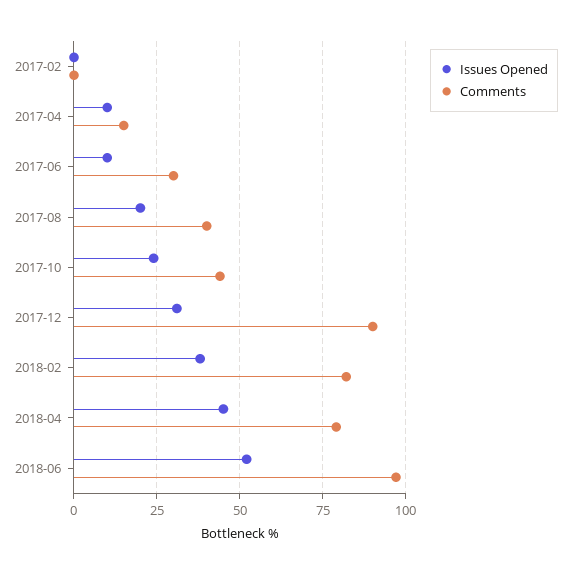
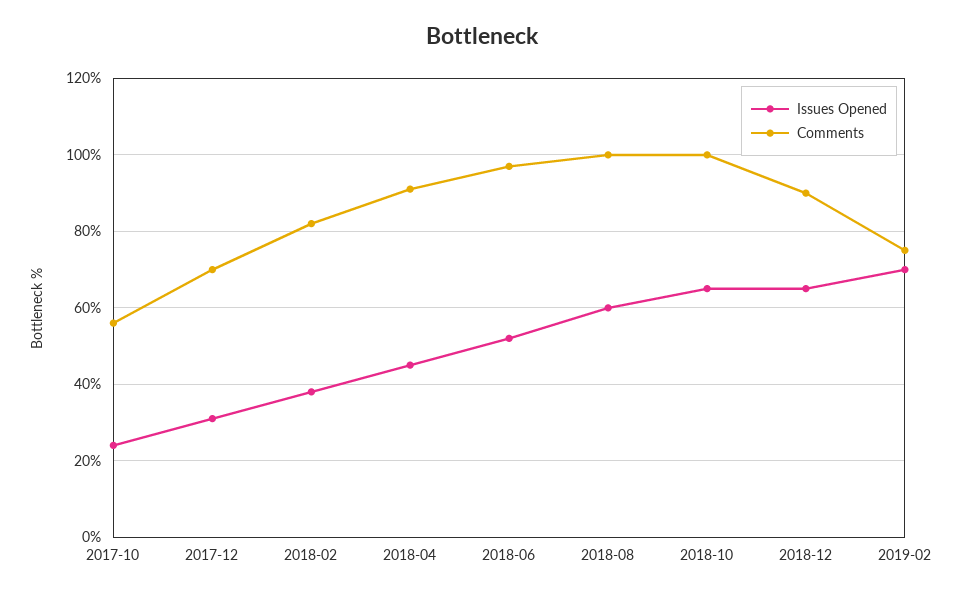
Issues Opened, 2017-02: 0 -> none
Comments, 2017-02: 0 -> none
Issues Opened, 2017-04: 10 -> none
Comments, 2017-04: 15 -> none
Issues Opened, 2017-06: 10 -> none
Comments, 2017-06: 30 -> none
Issues Opened, 2017-08: 20 -> none
Comments, 2017-08: 40 -> none
Comments, 2017-10: 45 -> 55
Comments, 2017-12: 90 -> 70
Comments, 2018-04: 80 -> 90
Issues Opened, 2018-08: none -> 60
Comments, 2018-08: none -> 100
Issues Opened, 2018-10: none -> 65
Comments, 2018-10: none -> 100
Issues Opened, 2018-12: none -> 65
Comments, 2018-12: none -> 90
Issues Opened, 2019-02: none -> 70
Comments, 2019-02: none -> 75

